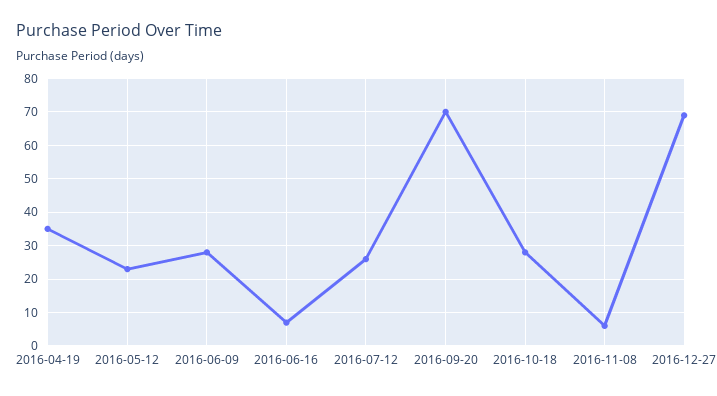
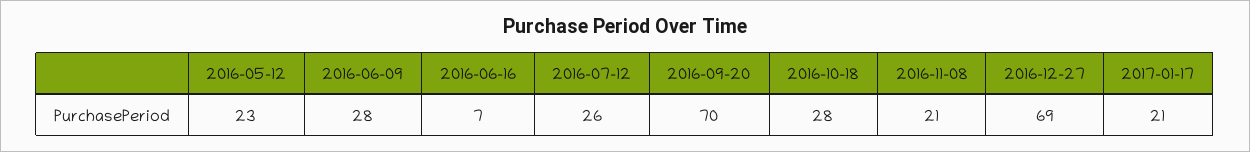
2016-04-19: 35 -> none
2016-11-08: 5 -> 21
2017-01-17: none -> 21

